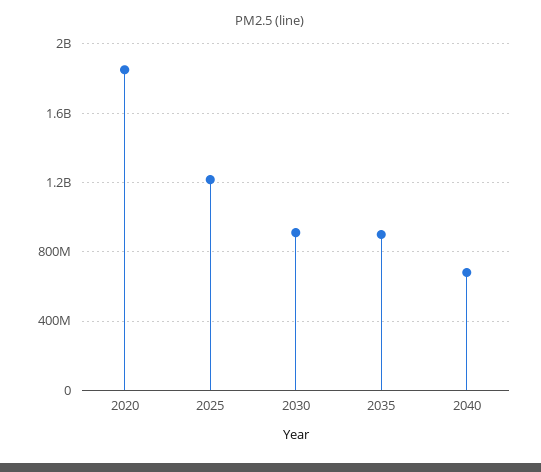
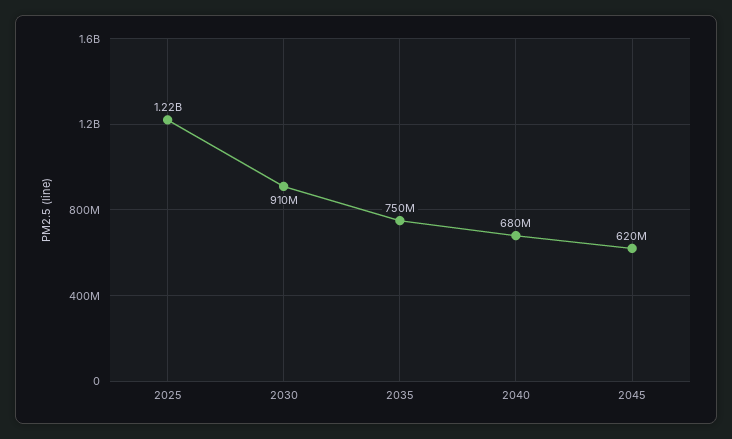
2020: 1850000000 -> none
2035: 900000000 -> 750000000
2045: none -> 620000000

